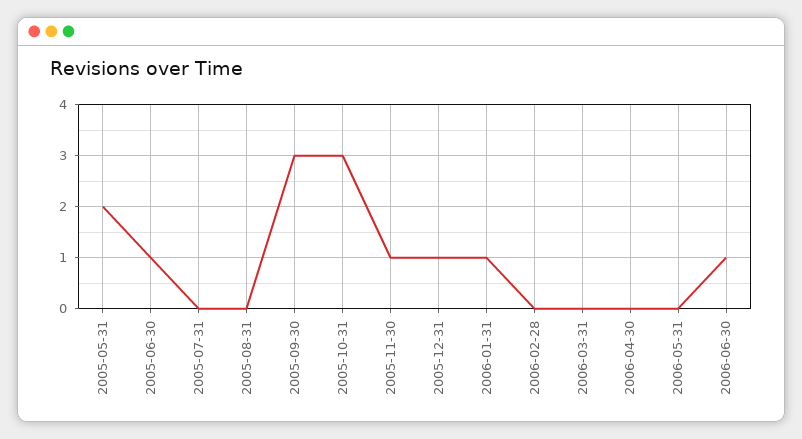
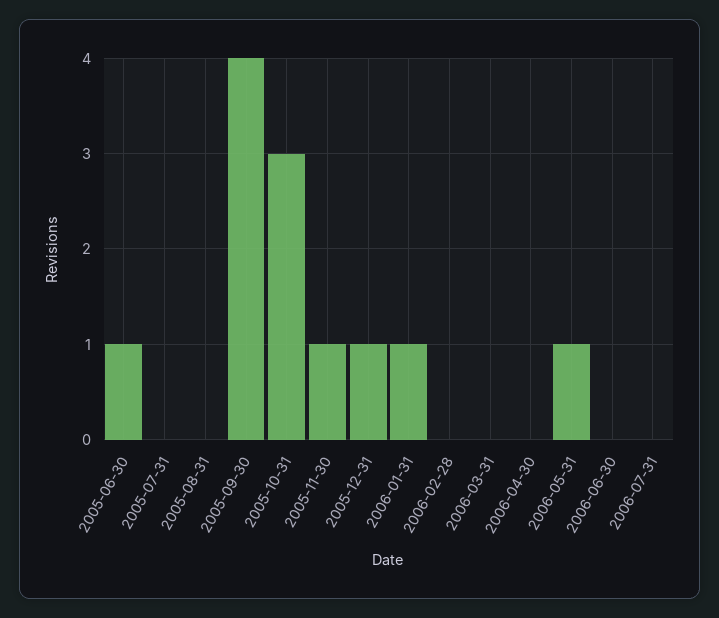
2005-05-31: 2 -> none
2005-09-30: 3 -> 4
2006-05-31: 0 -> 1
2006-06-30: 1 -> 0
2006-07-31: none -> 0

